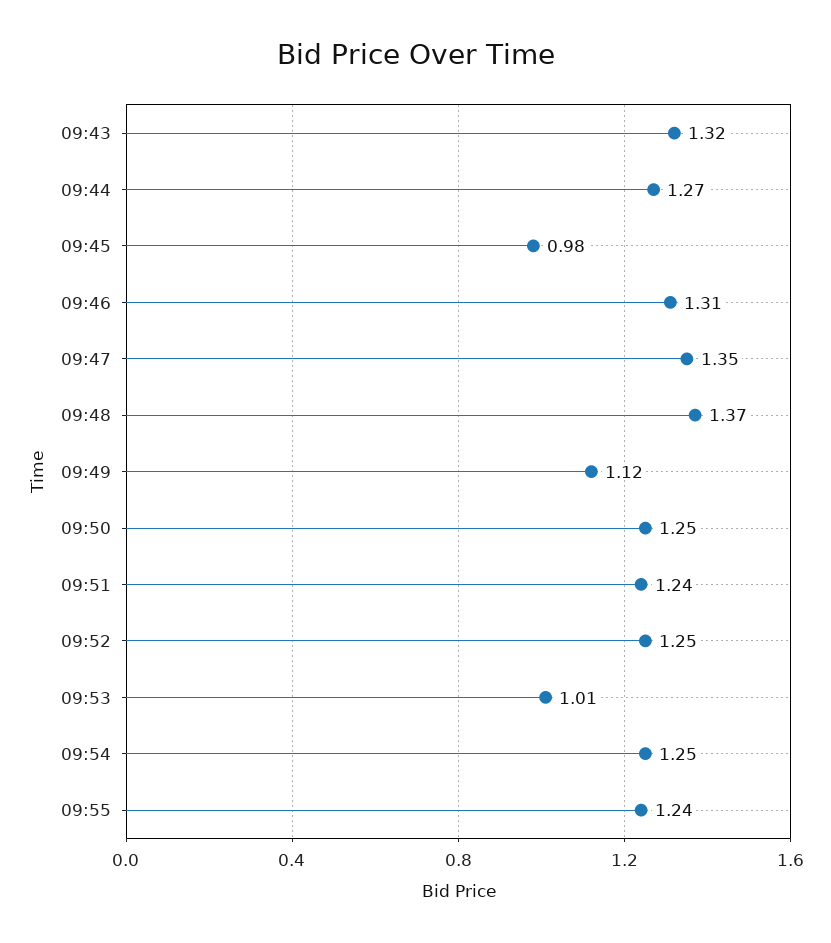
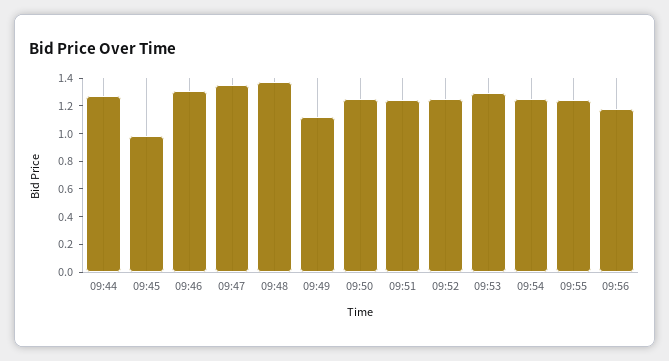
09:43: 1.32 -> none
09:53: 1.01 -> 1.3
09:56: none -> 1.2

